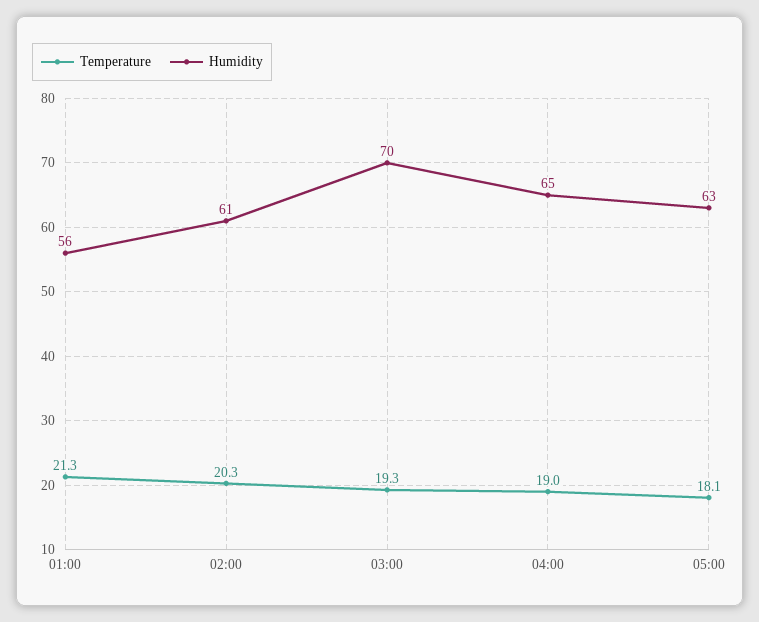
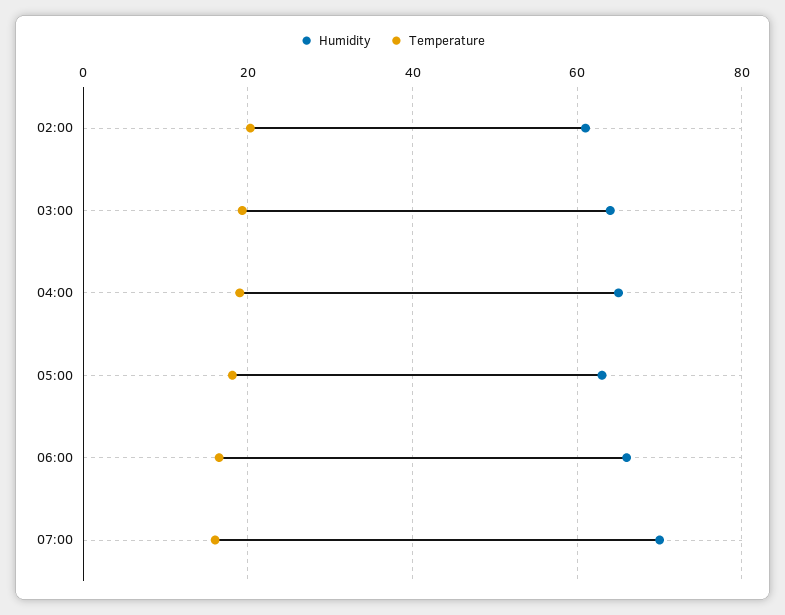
Temperature, 01:00: 21.3 -> none
Humidity, 01:00: 56 -> none
Humidity, 03:00: 70 -> 64
Humidity, 06:00: none -> 66
Temperature, 06:00: none -> 16
Humidity, 07:00: none -> 70
Temperature, 07:00: none -> 16

